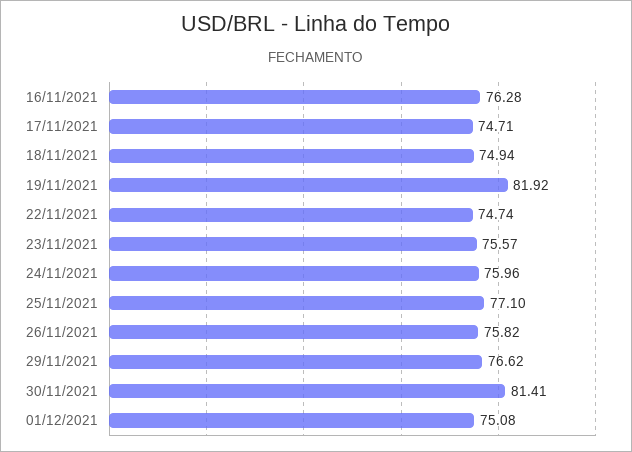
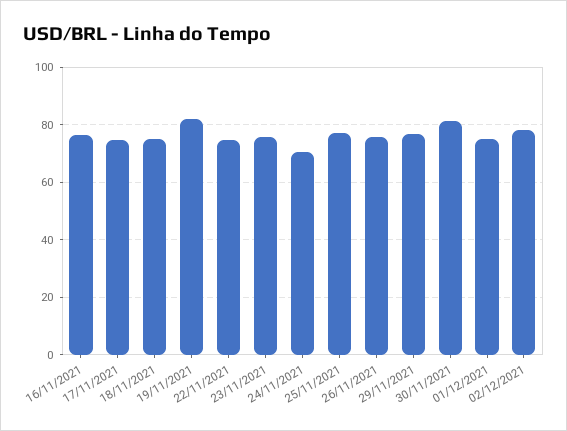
24/11/2021: 75.96 -> 70
02/12/2021: none -> 77.5

